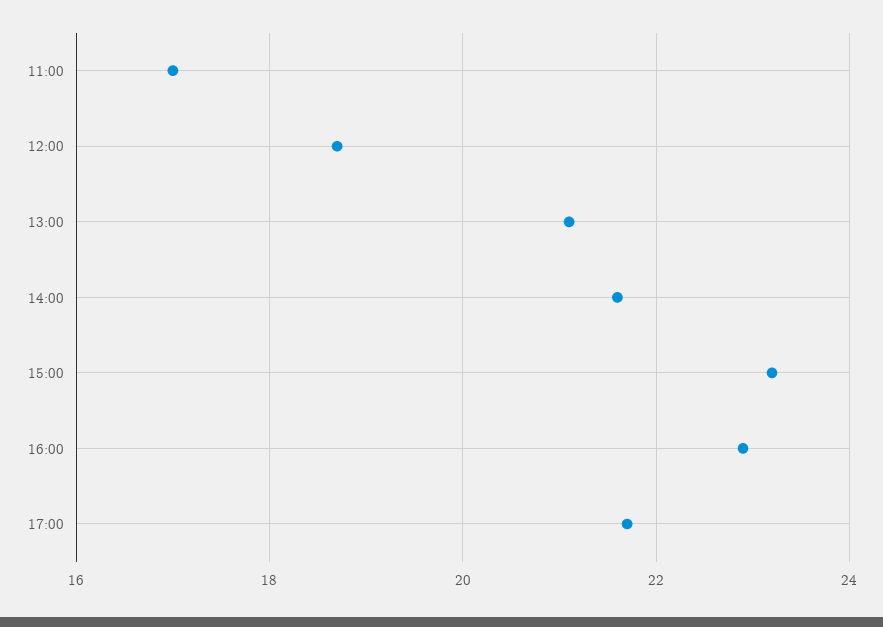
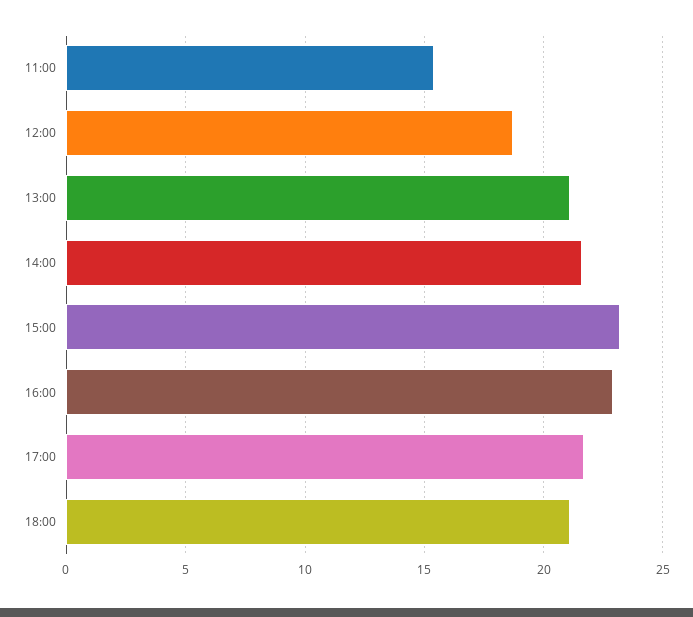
11:00: 17 -> 15.5
18:00: none -> 21

